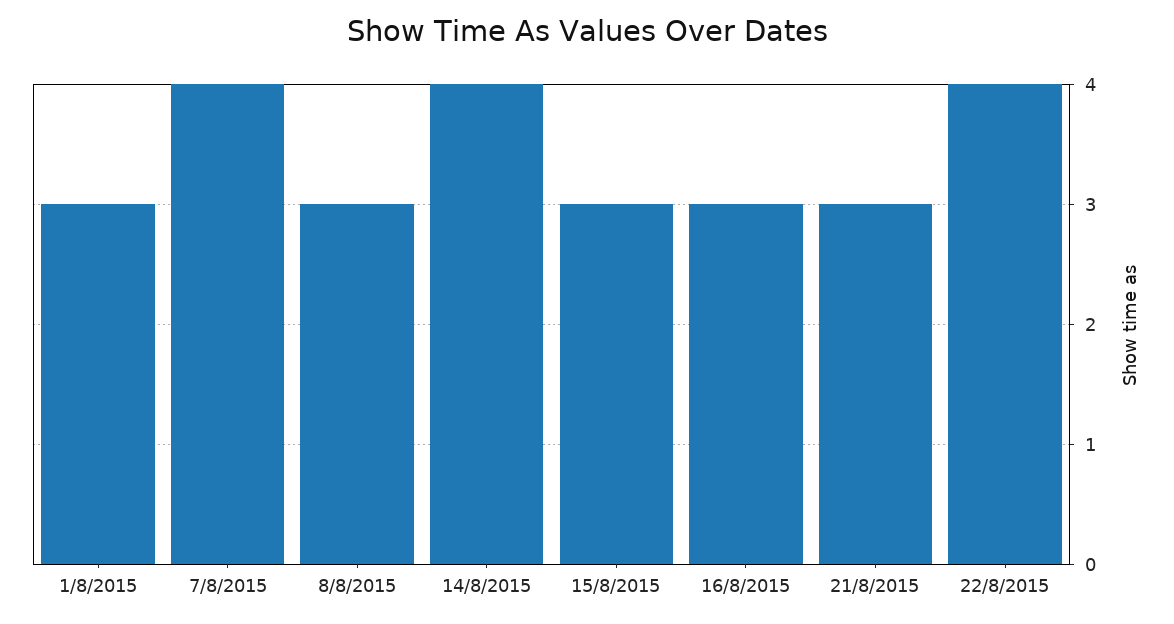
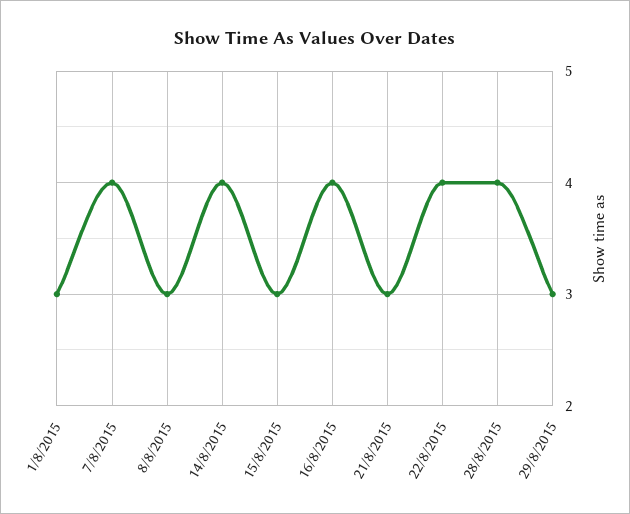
16/8/2015: 3 -> 4
28/8/2015: none -> 4
29/8/2015: none -> 3

